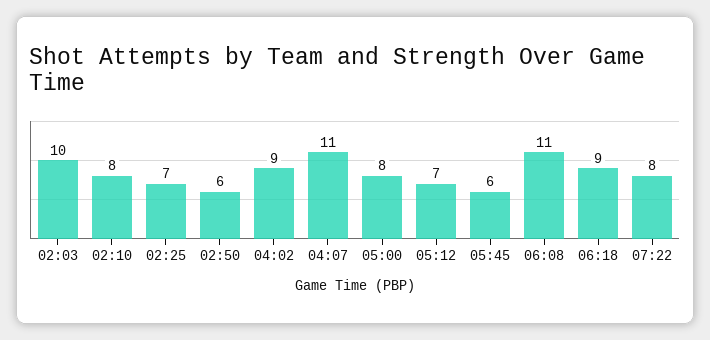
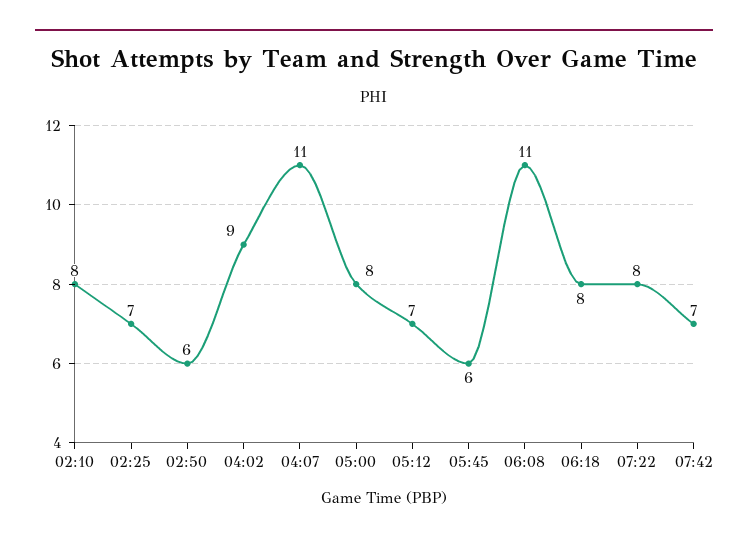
02:03: 10 -> none
06:18: 9 -> 8
07:42: none -> 7

